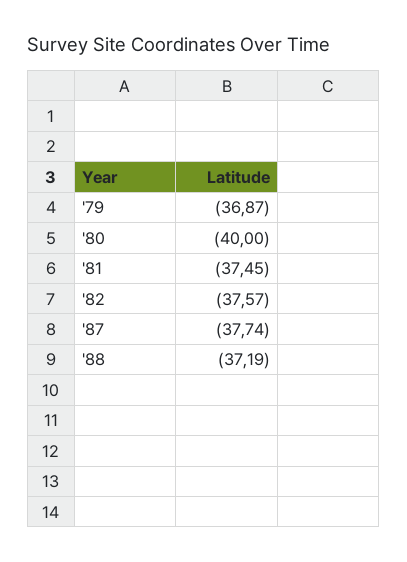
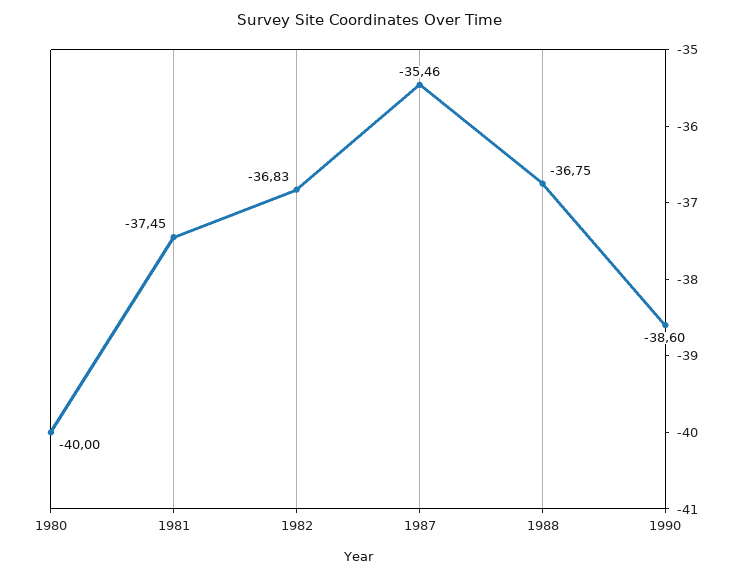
'79: -36.87 -> none
'82: -37.57 -> -36.83
'87: -37.74 -> -35.46
'88: -37.19 -> -36.75
1990: none -> -38.6

